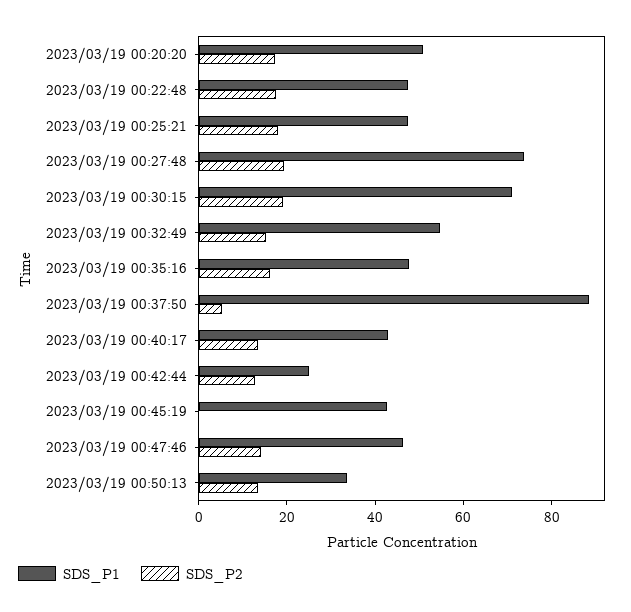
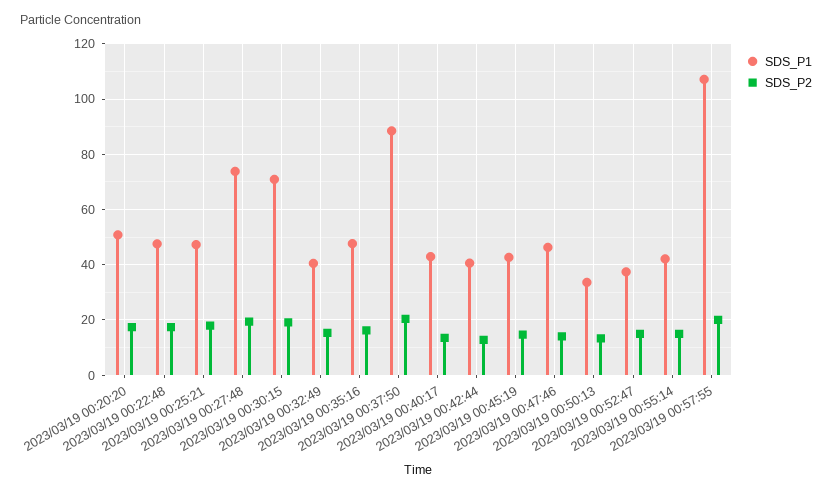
SDS_P1, 2023/03/19 00:32:49: 55 -> 40
SDS_P2, 2023/03/19 00:37:50: 5 -> 20
SDS_P1, 2023/03/19 00:42:44: 25 -> 40
SDS_P2, 2023/03/19 00:45:19: 0 -> 15
SDS_P1, 2023/03/19 00:52:47: none -> 37.5
SDS_P2, 2023/03/19 00:52:47: none -> 15
SDS_P1, 2023/03/19 00:55:14: none -> 42.5
SDS_P2, 2023/03/19 00:55:14: none -> 15
SDS_P1, 2023/03/19 00:57:55: none -> 107.5
SDS_P2, 2023/03/19 00:57:55: none -> 20

